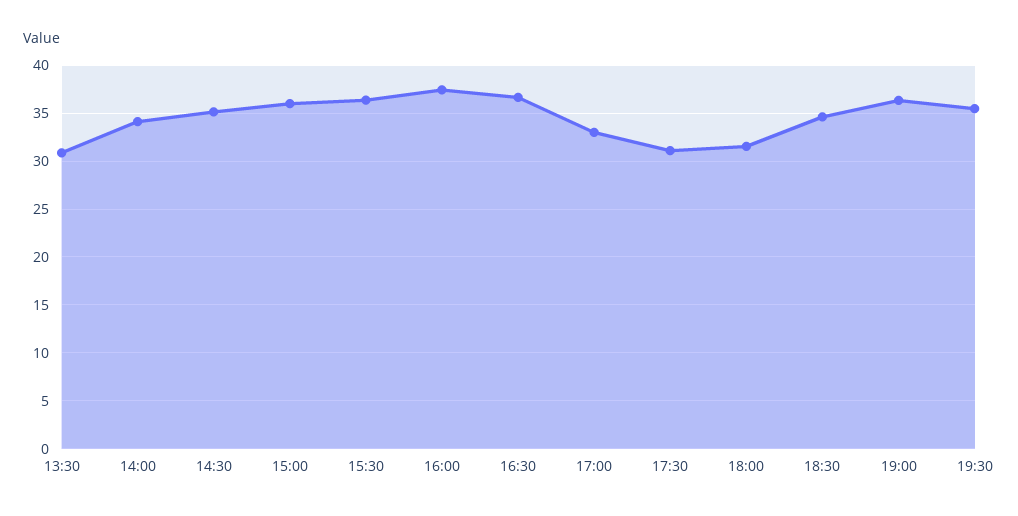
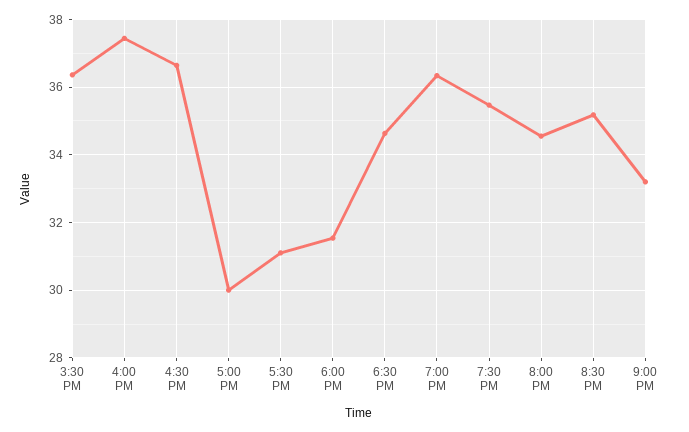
13:30: 31 -> none
14:00: 34 -> none
14:30: 35 -> none
15:00: 36 -> none
17:00: 33 -> 30
8:00 PM: none -> 34.6
8:30 PM: none -> 35.2
9:00 PM: none -> 33.2

